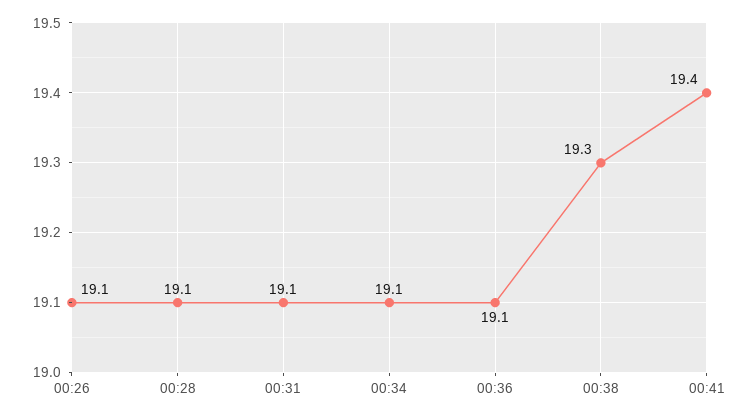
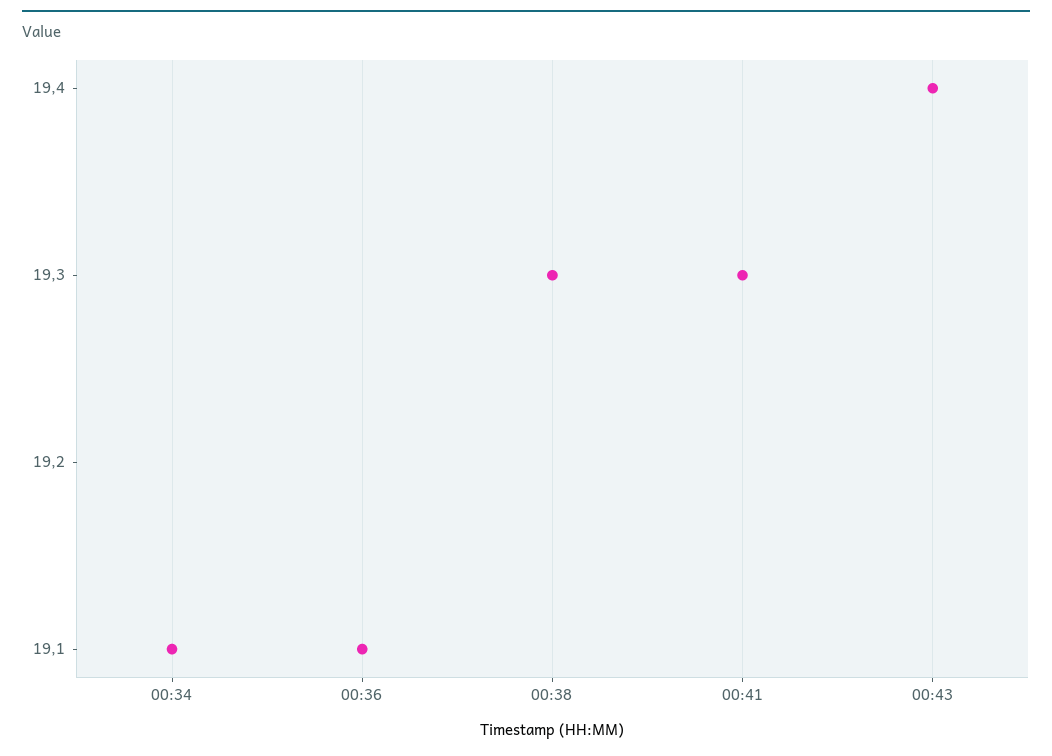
00:26: 19.1 -> none
00:28: 19.1 -> none
00:31: 19.1 -> none
00:41: 19.4 -> 19.3
00:43: none -> 19.4

